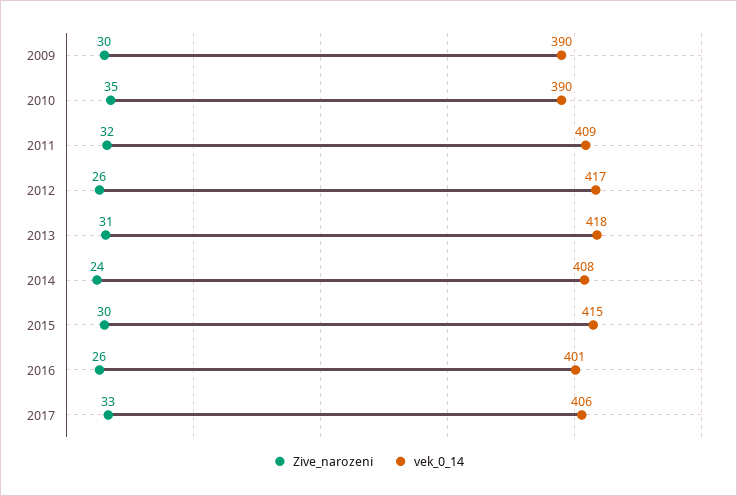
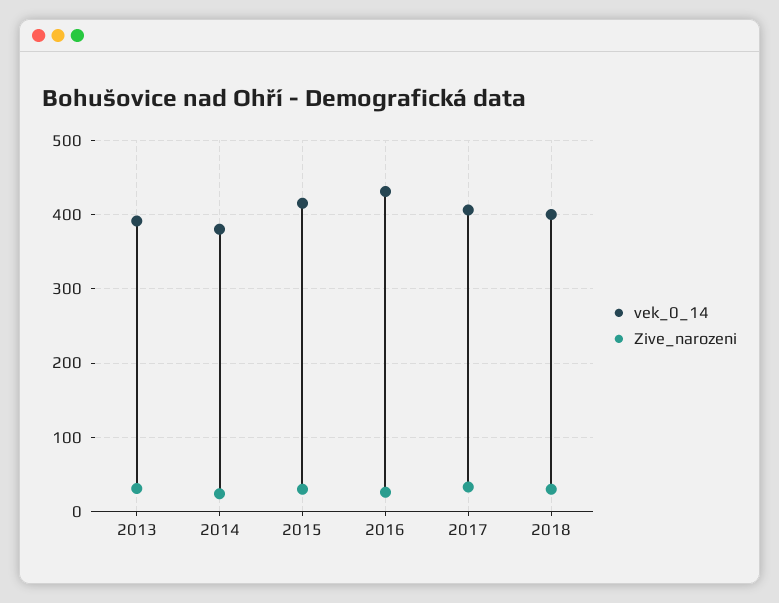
Zive_narozeni, 2009: 30 -> none
vek_0_14, 2009: 390 -> none
Zive_narozeni, 2010: 35 -> none
vek_0_14, 2010: 390 -> none
Zive_narozeni, 2011: 32 -> none
vek_0_14, 2011: 409 -> none
Zive_narozeni, 2012: 26 -> none
vek_0_14, 2012: 417 -> none
vek_0_14, 2013: 418 -> 390
vek_0_14, 2014: 408 -> 380
vek_0_14, 2016: 401 -> 430
vek_0_14, 2018: none -> 400
Zive_narozeni, 2018: none -> 30

